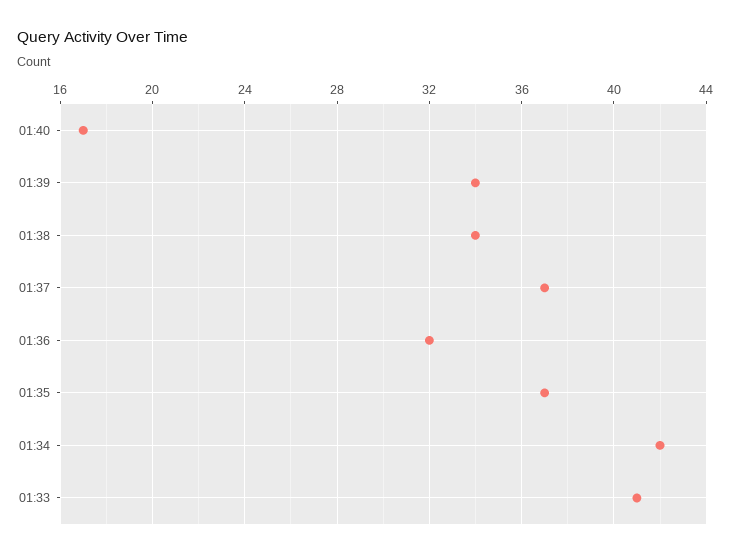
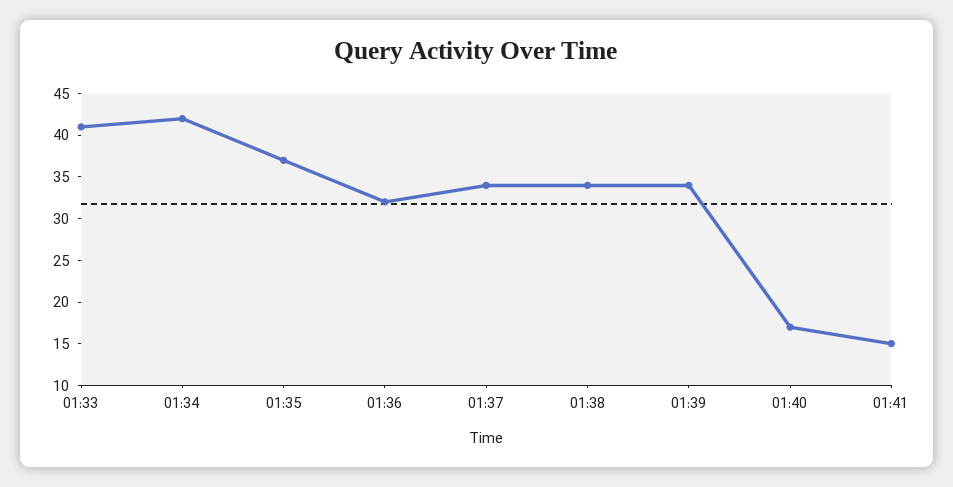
01:37: 37 -> 34
01:41: none -> 15

